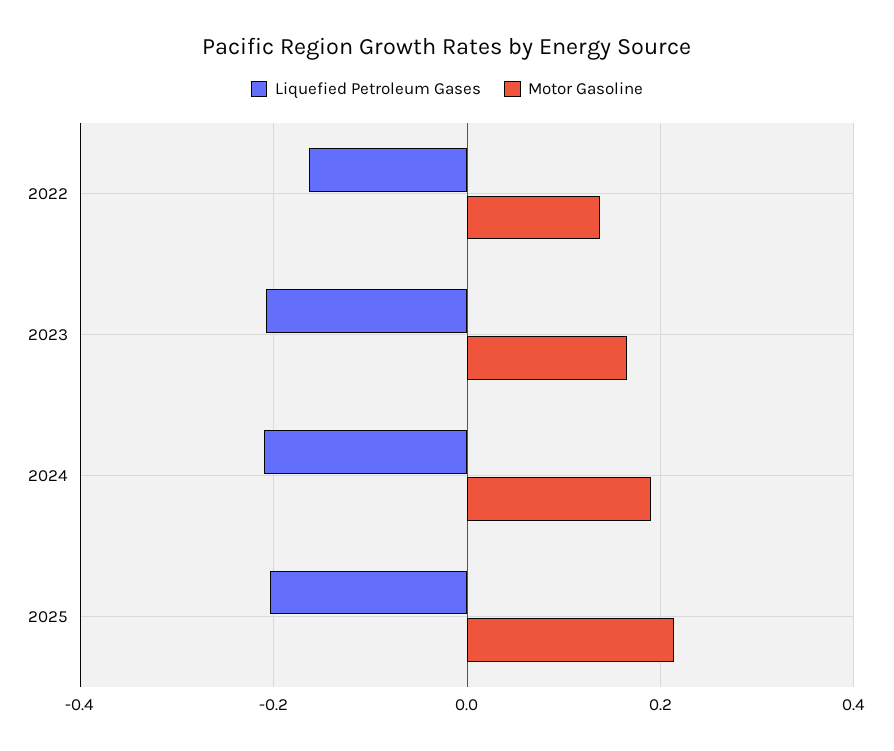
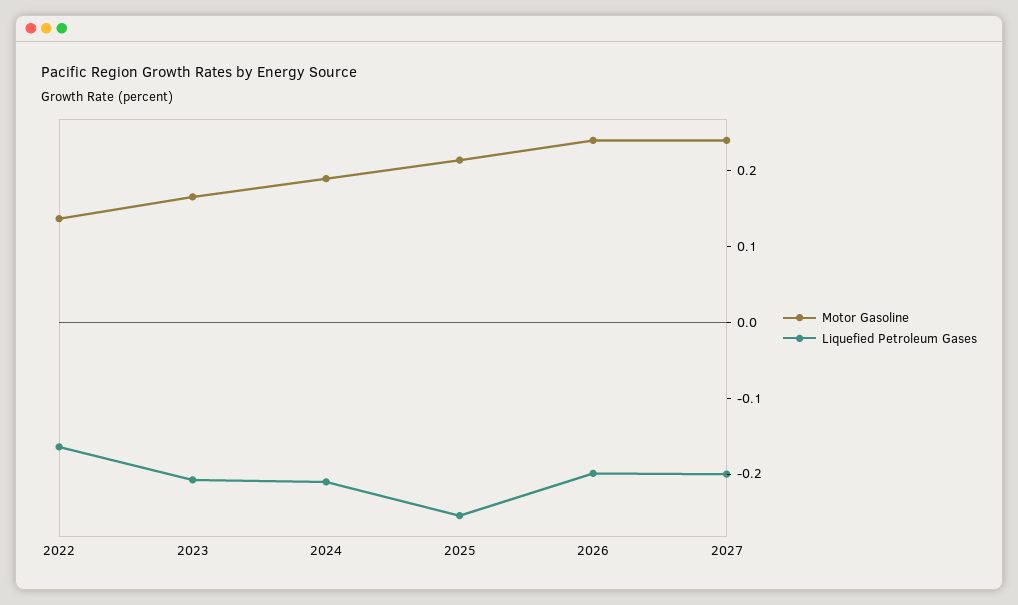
Liquefied Petroleum Gases, 2025: -0.2 -> -0.26
Motor Gasoline, 2026: none -> 0.24
Liquefied Petroleum Gases, 2026: none -> -0.2
Motor Gasoline, 2027: none -> 0.24
Liquefied Petroleum Gases, 2027: none -> -0.2

